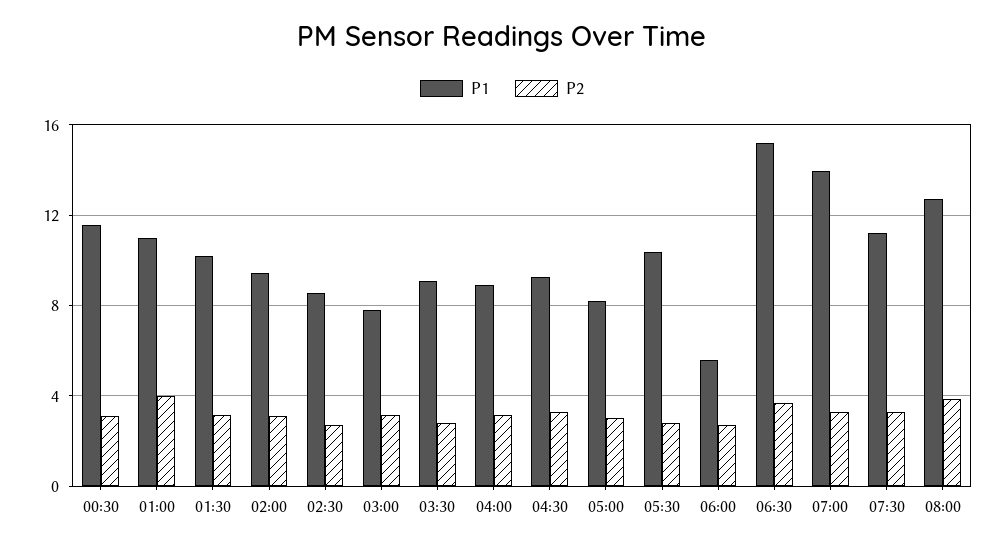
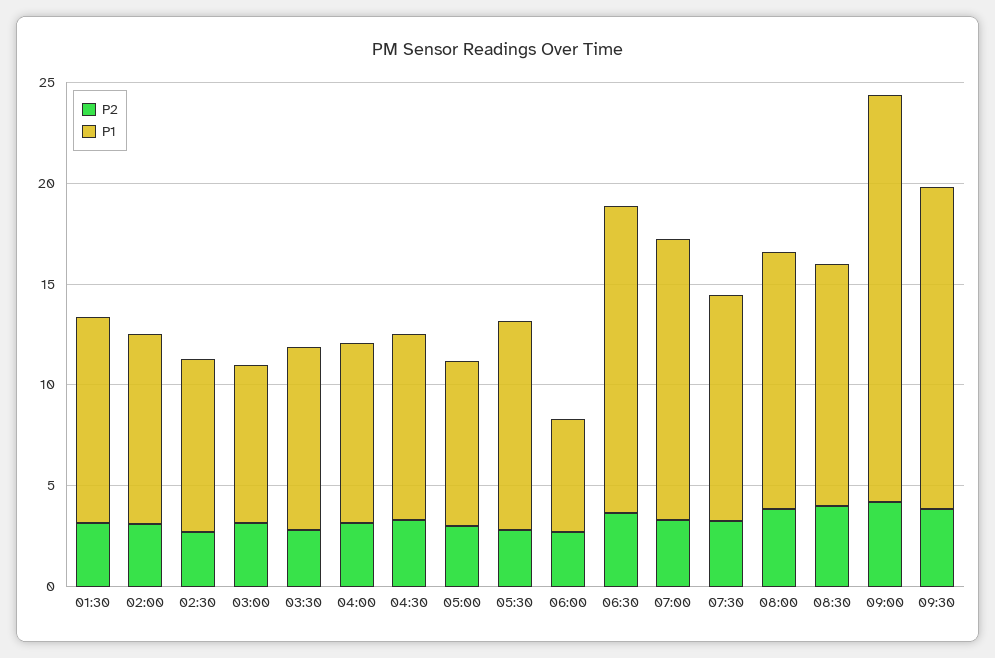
P1, 00:30: 11.5 -> none
P2, 00:30: 3 -> none
P1, 01:00: 11 -> none
P2, 01:00: 4 -> none
P2, 08:30: none -> 4
P1, 08:30: none -> 12
P2, 09:00: none -> 4
P1, 09:00: none -> 20
P2, 09:30: none -> 4
P1, 09:30: none -> 16

